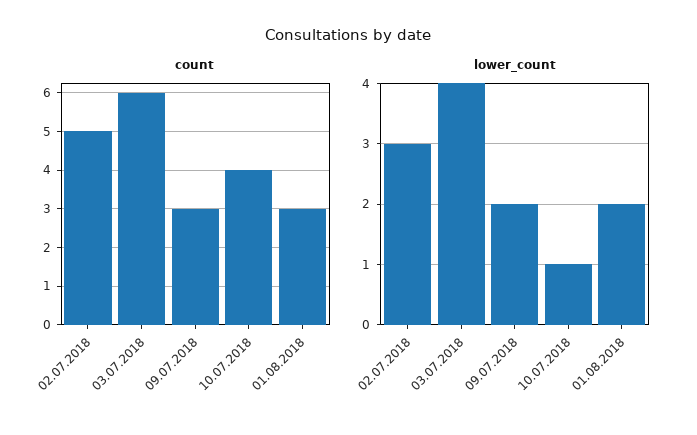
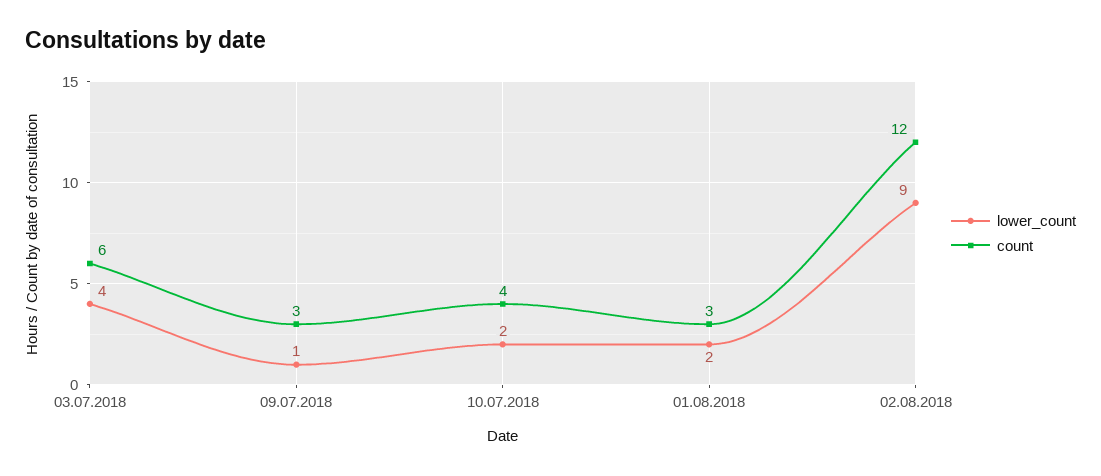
count, 02.07.2018: 5 -> none
lower_count, 02.07.2018: 3 -> none
lower_count, 09.07.2018: 2 -> 1
lower_count, 10.07.2018: 1 -> 2
lower_count, 02.08.2018: none -> 9
count, 02.08.2018: none -> 12

